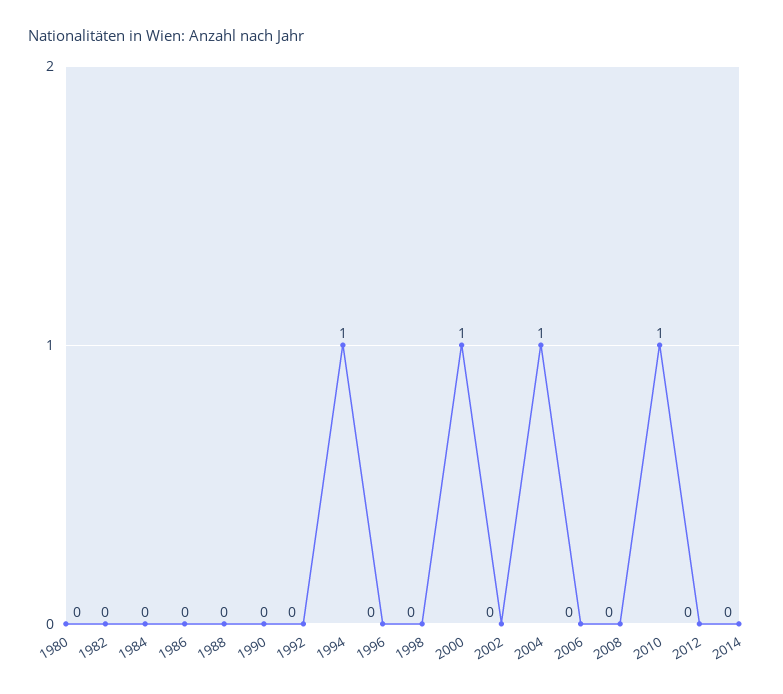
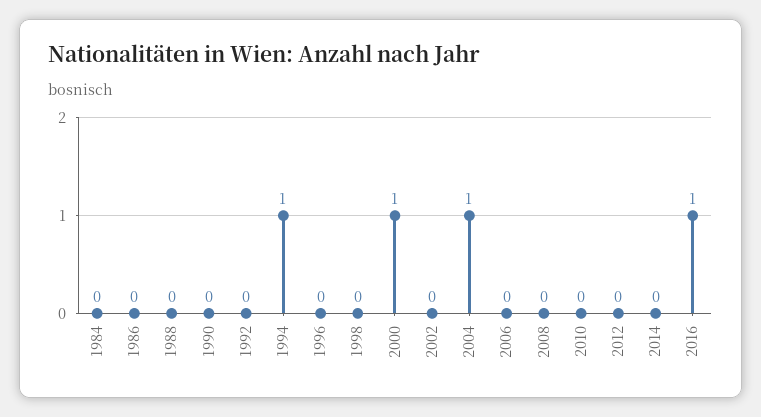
1980: 0 -> none
1982: 0 -> none
2010: 1 -> 0
2016: none -> 1

